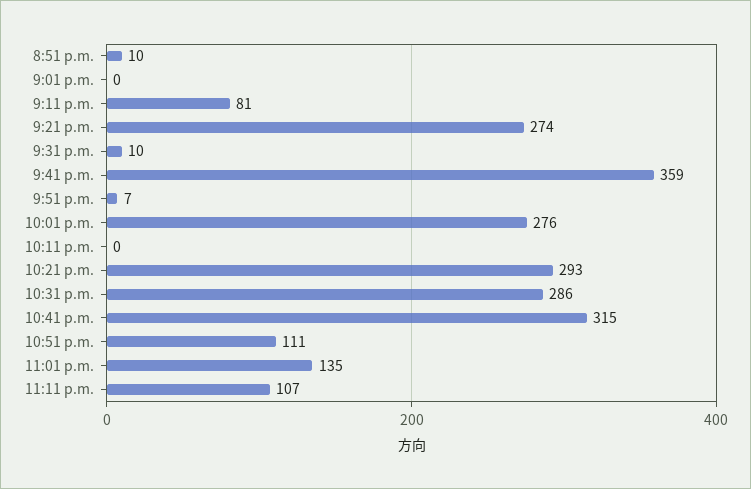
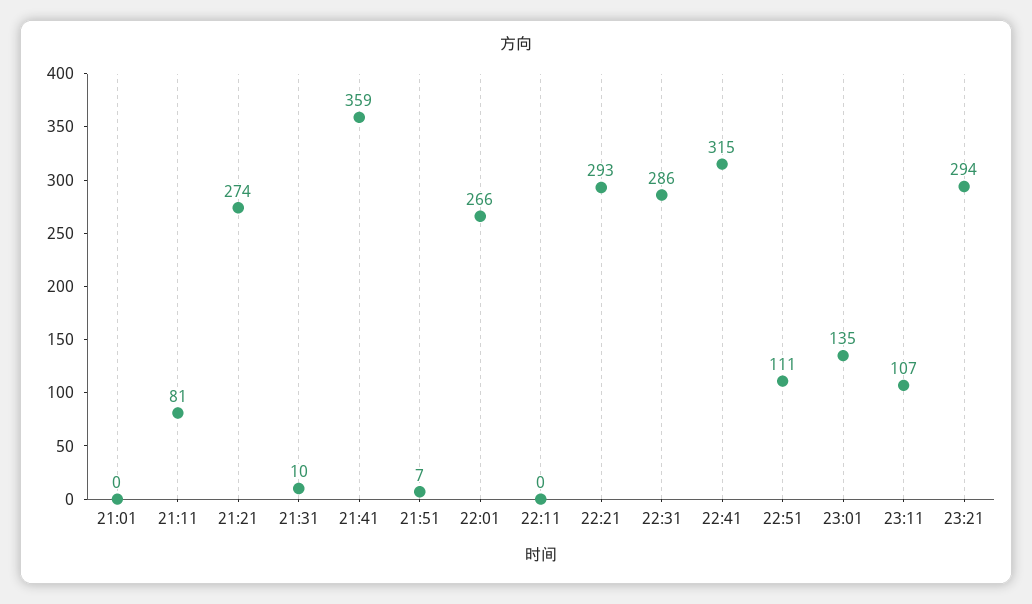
8:51 p.m.: 10 -> none
10:01 p.m.: 276 -> 266
23:21: none -> 294

